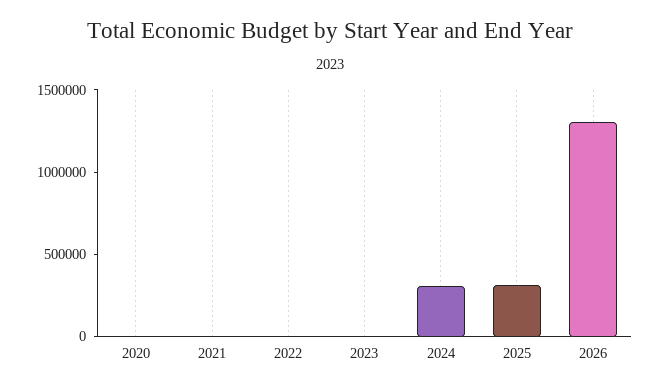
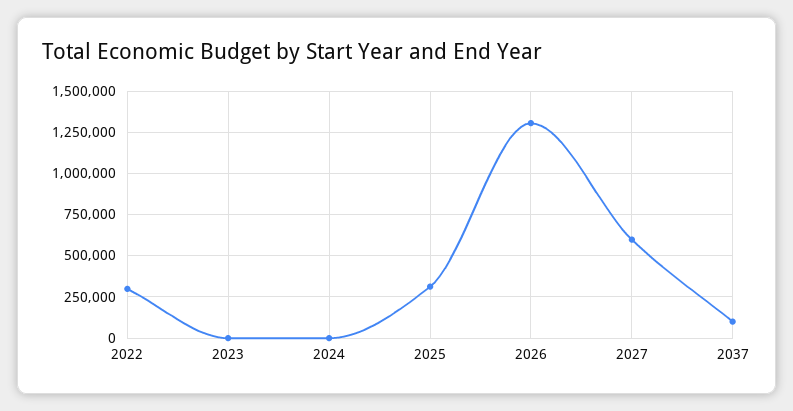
2020: 0 -> none
2021: 0 -> none
2022: 0 -> 300000
2024: 300000 -> 0
2027: none -> 600000
2037: none -> 100000

